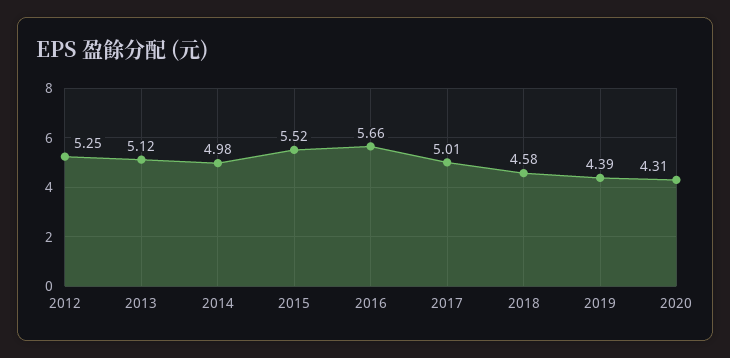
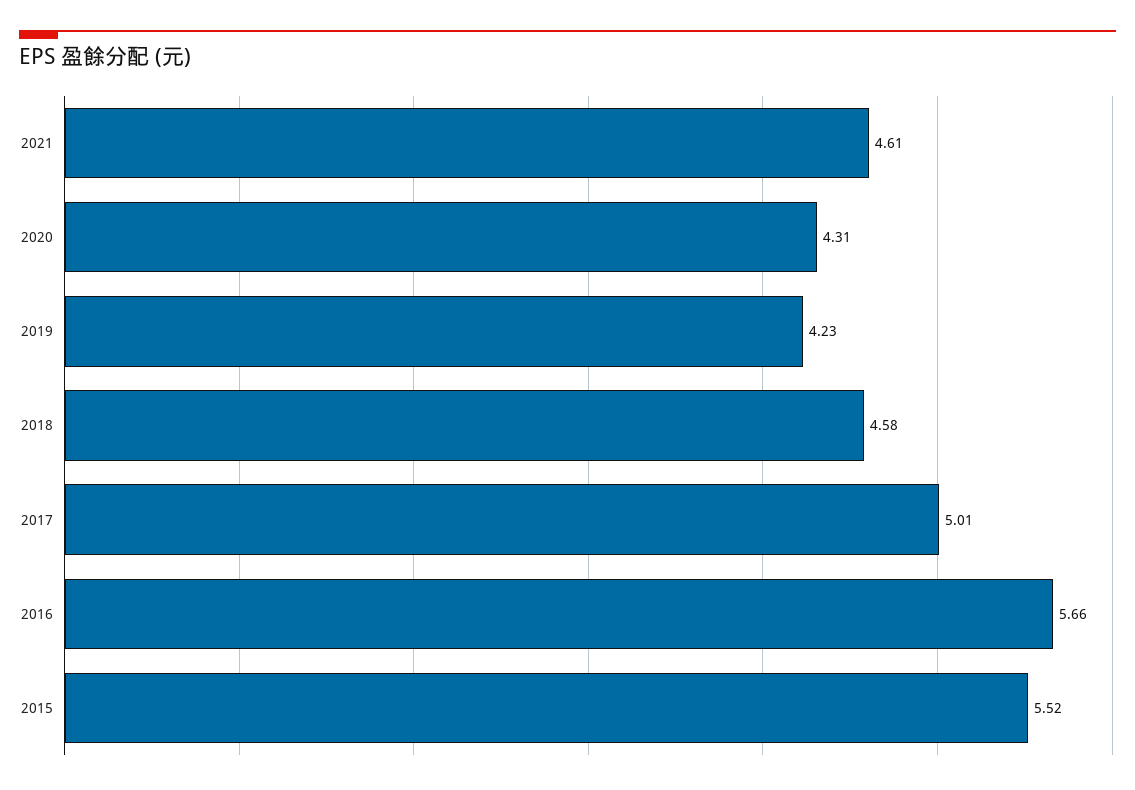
2012: 5.25 -> none
2013: 5.12 -> none
2014: 4.98 -> none
2019: 4.39 -> 4.23
2021: none -> 4.61

